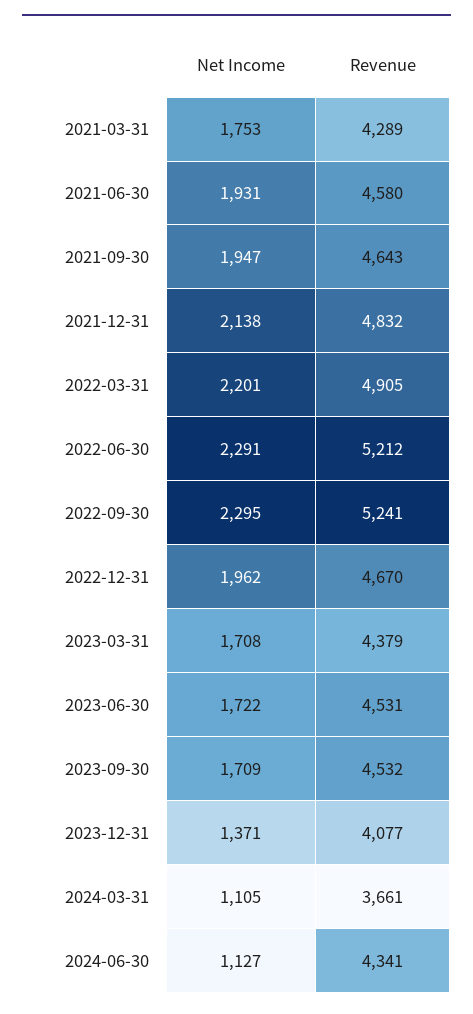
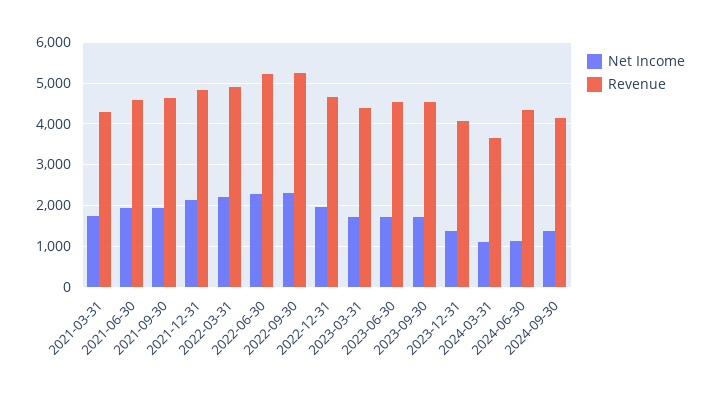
Net Income, 2024-09-30: none -> 1400
Revenue, 2024-09-30: none -> 4200

